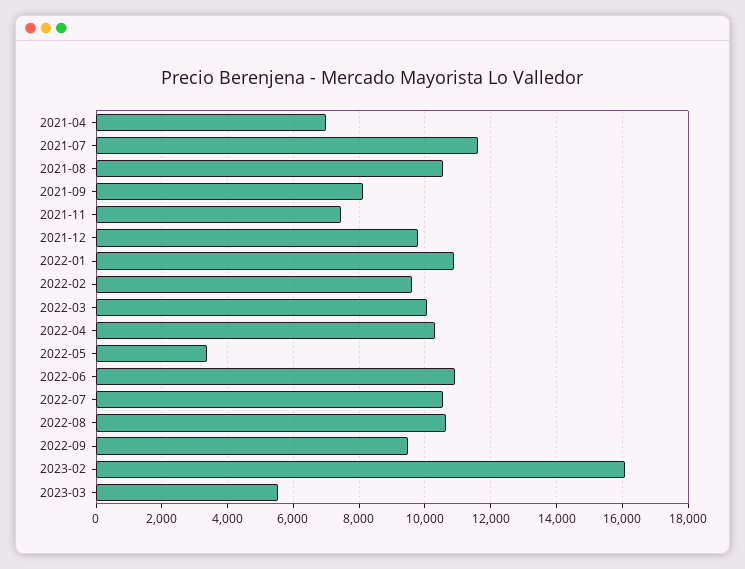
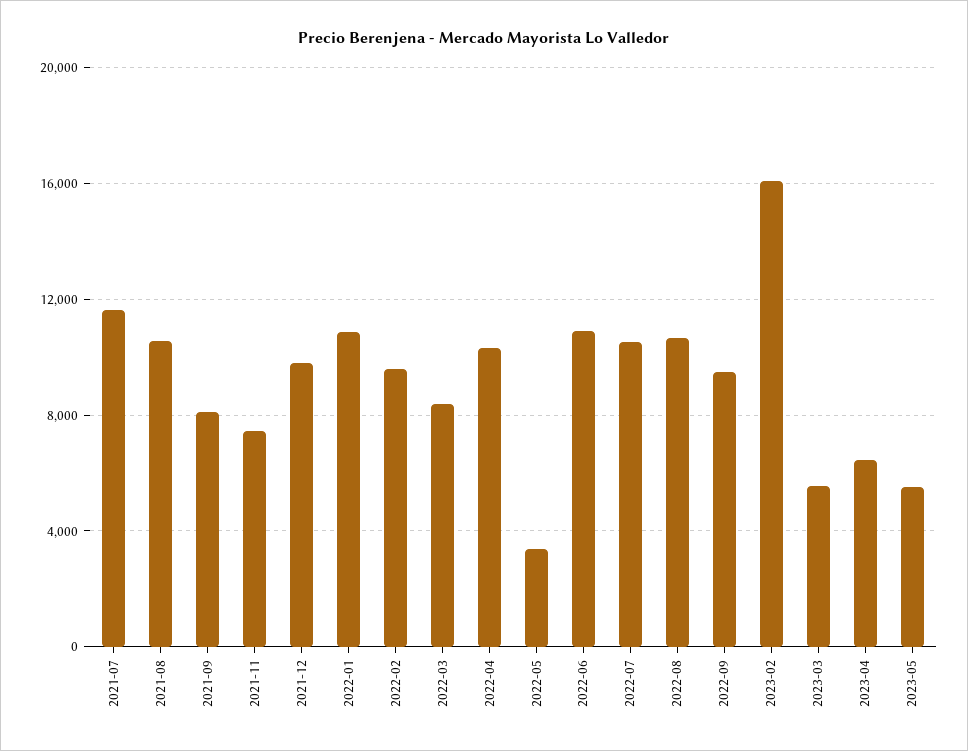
2021-04: 7000 -> none
2022-03: 10000 -> 8500
2023-04: none -> 6500
2023-05: none -> 5500

